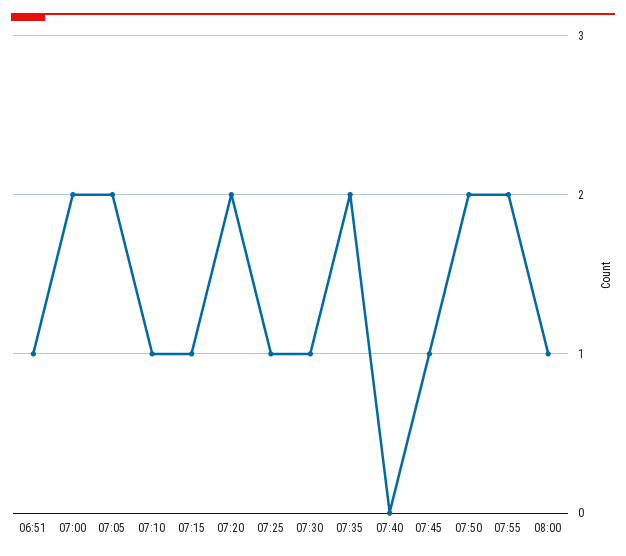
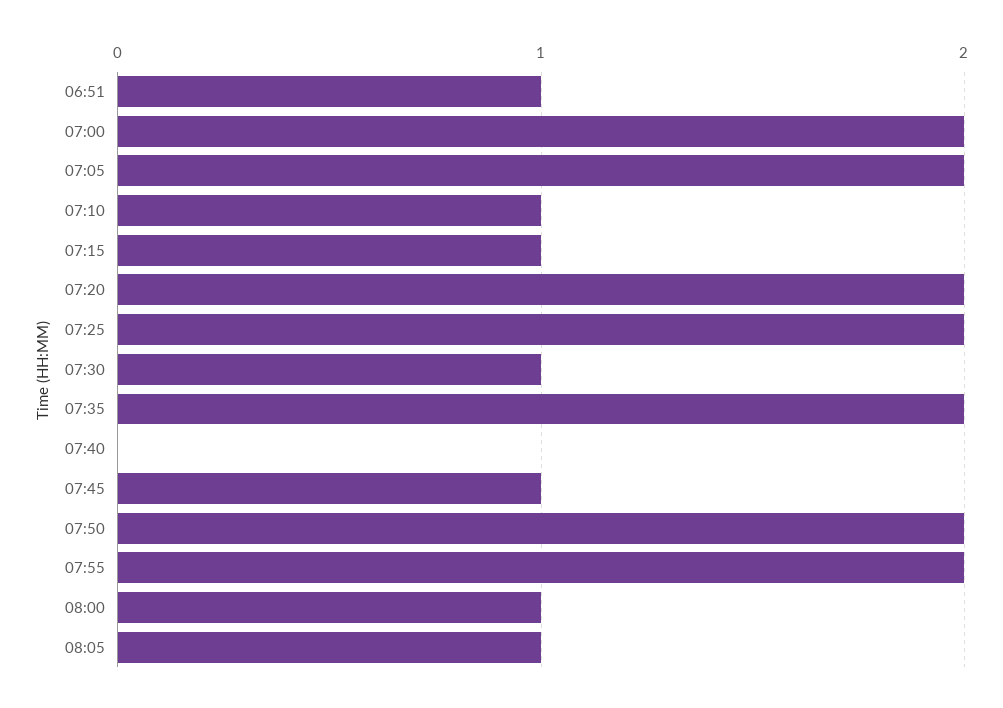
07:25: 1 -> 2
08:05: none -> 1

